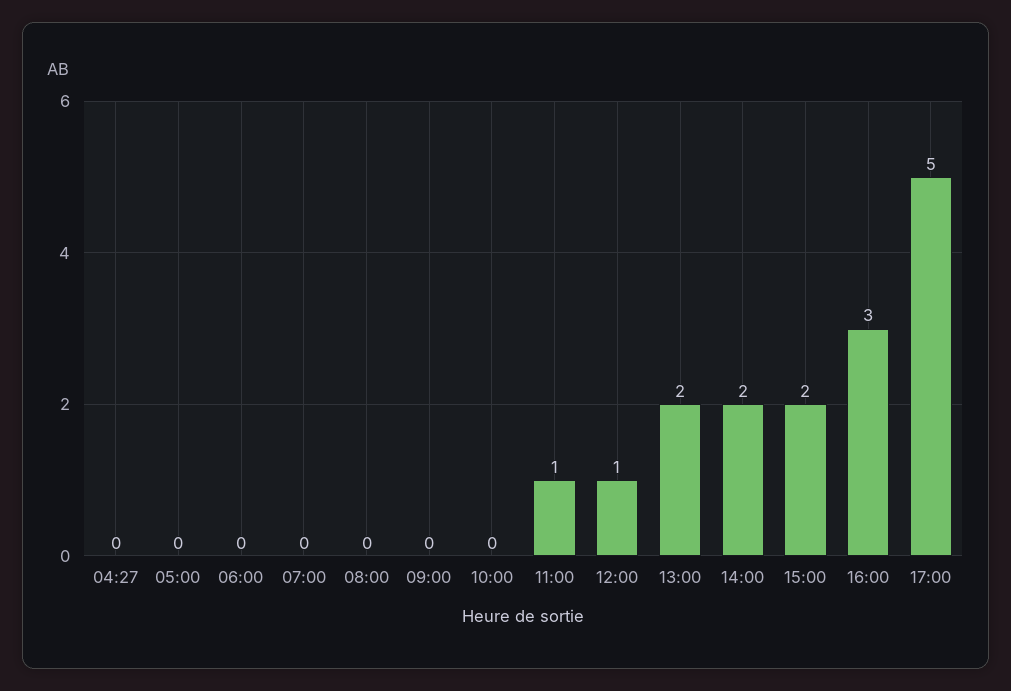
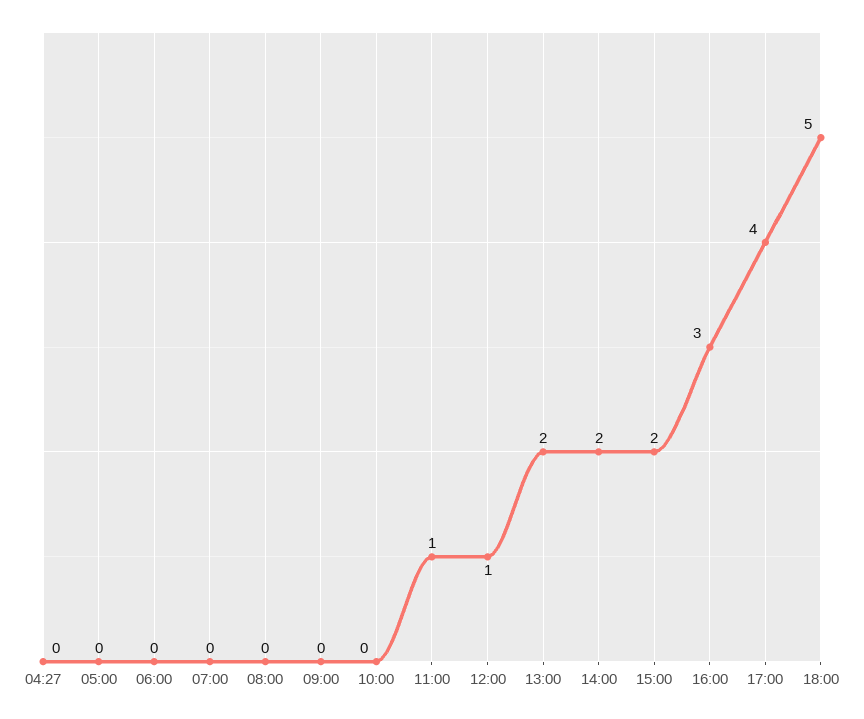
17:00: 5 -> 4
18:00: none -> 5

